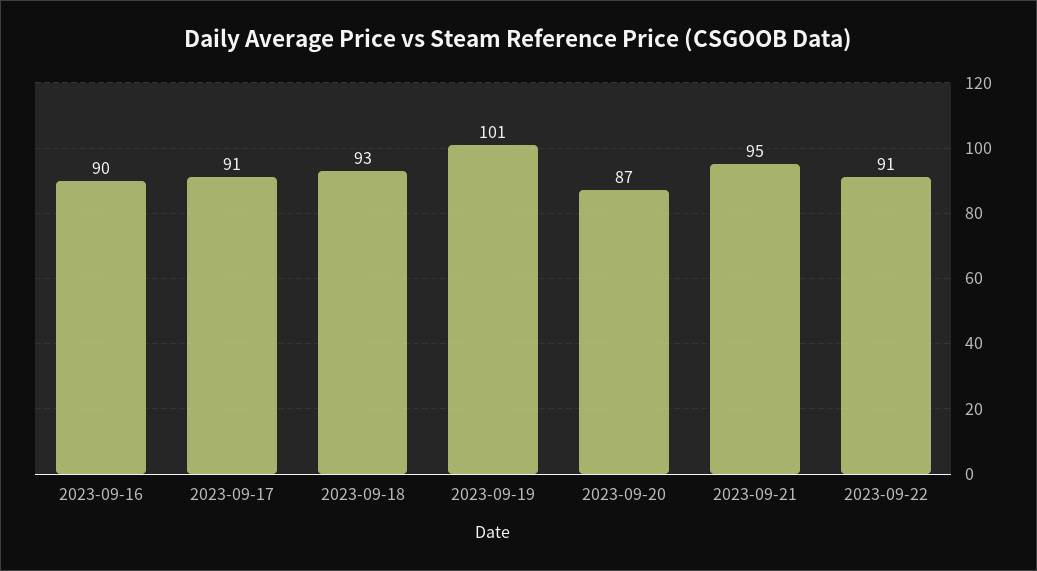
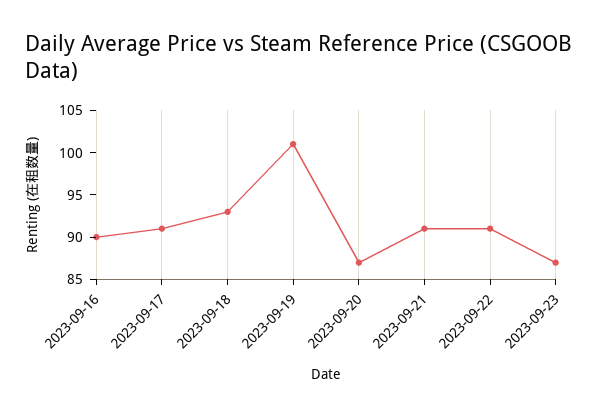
2023-09-21: 95 -> 91
2023-09-23: none -> 87

